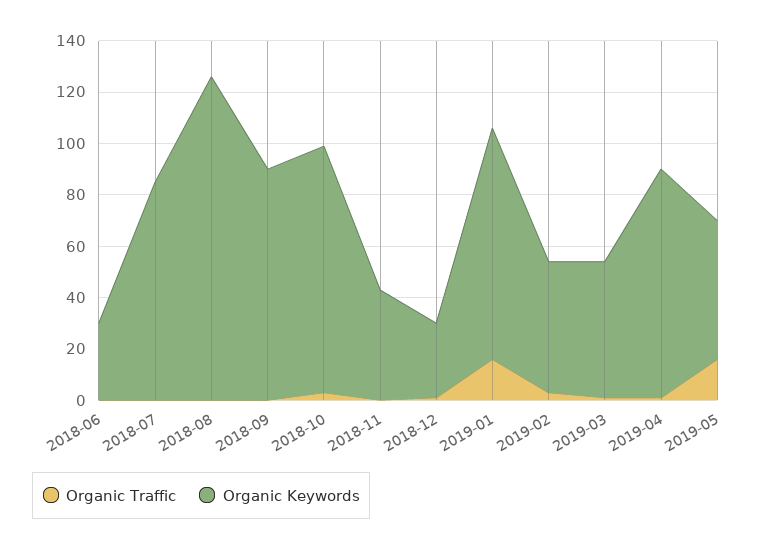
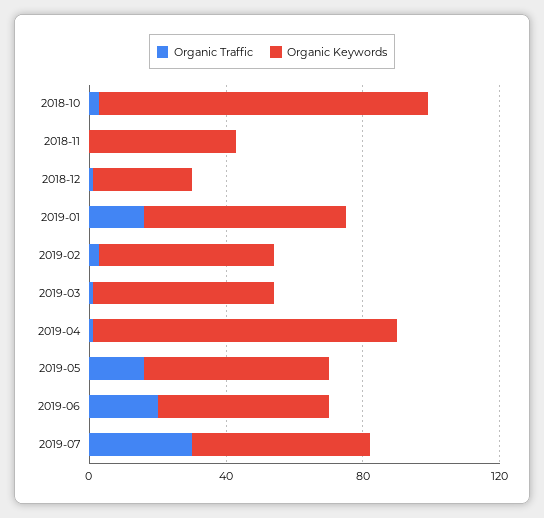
Organic Traffic, 2018-06: 0 -> none
Organic Keywords, 2018-06: 30 -> none
Organic Traffic, 2018-07: 0 -> none
Organic Keywords, 2018-07: 85 -> none
Organic Traffic, 2018-08: 0 -> none
Organic Keywords, 2018-08: 125 -> none
Organic Traffic, 2018-09: 0 -> none
Organic Keywords, 2018-09: 90 -> none
Organic Keywords, 2019-01: 90 -> 60
Organic Traffic, 2019-06: none -> 20
Organic Keywords, 2019-06: none -> 50
Organic Traffic, 2019-07: none -> 30
Organic Keywords, 2019-07: none -> 50

